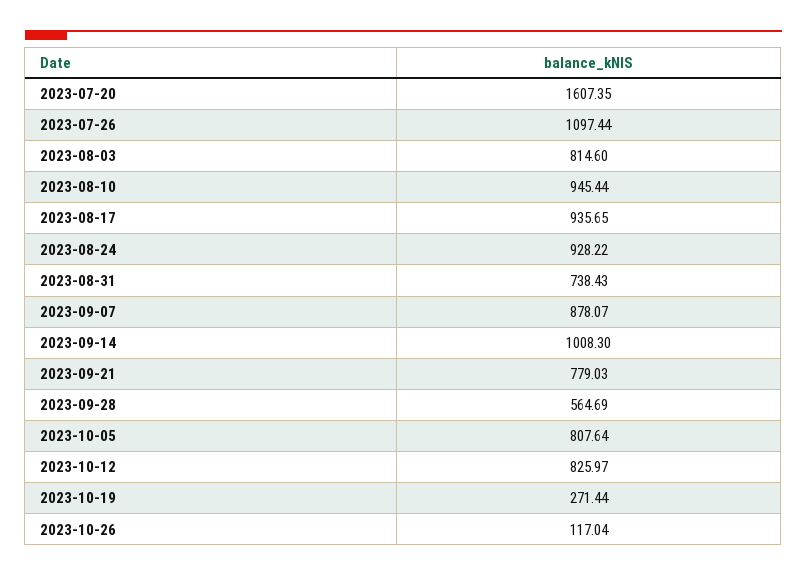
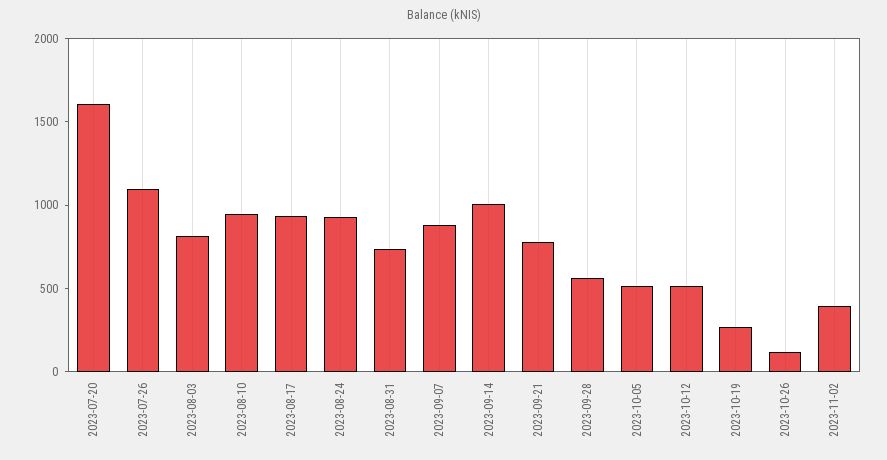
2023-10-05: 807.64 -> 500
2023-10-12: 825.97 -> 500
2023-11-02: none -> 400

